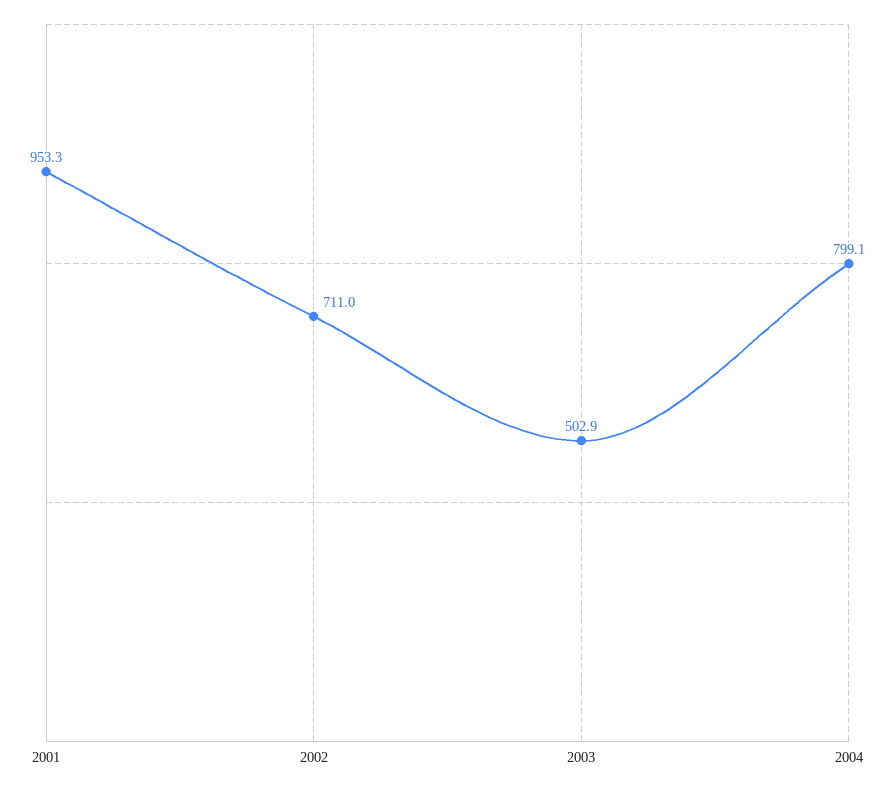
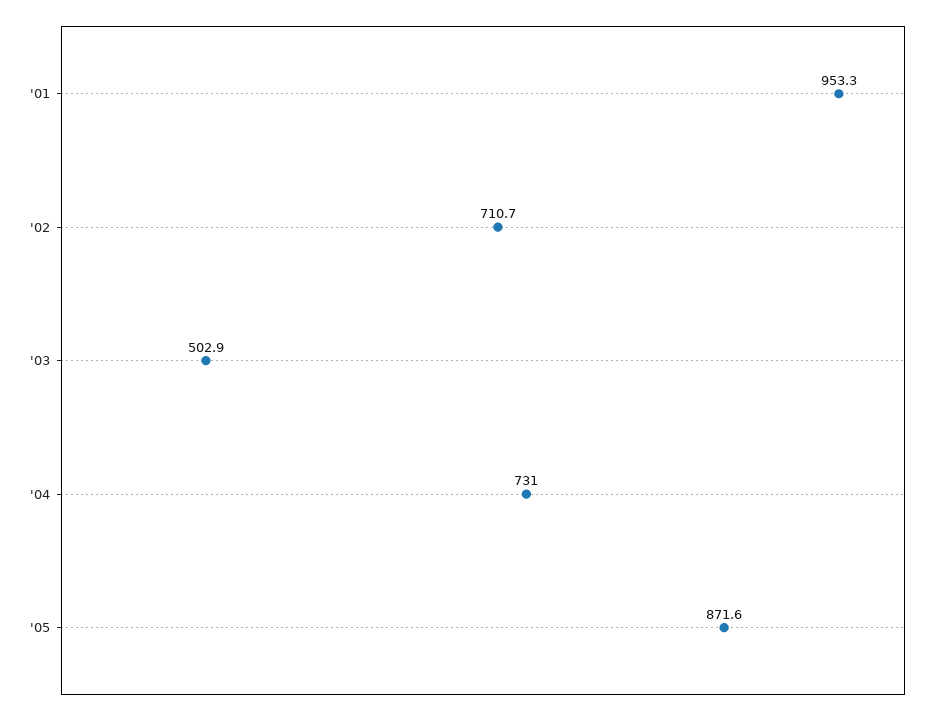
2002: 711 -> 710.7
2004: 799.1 -> 731
'05: none -> 871.6

